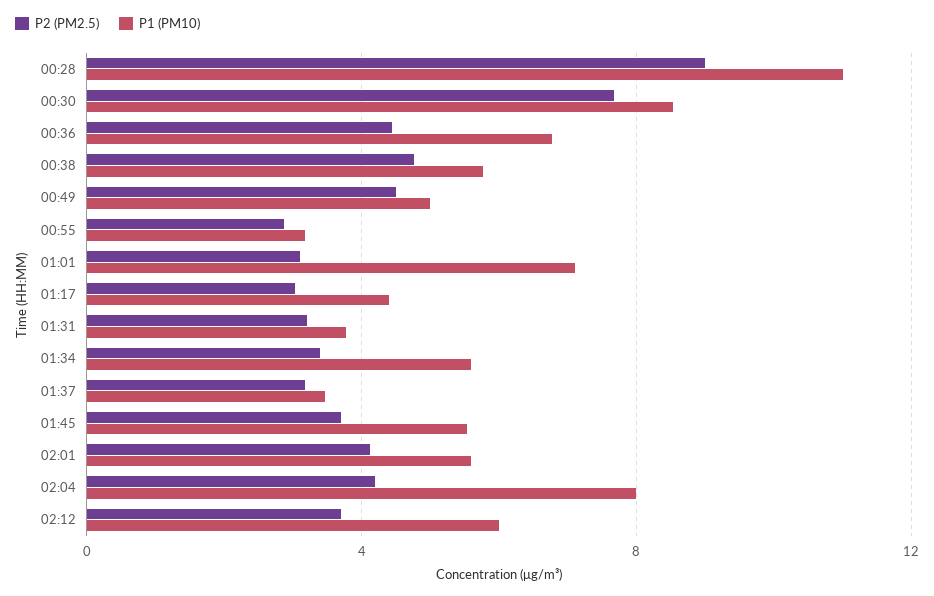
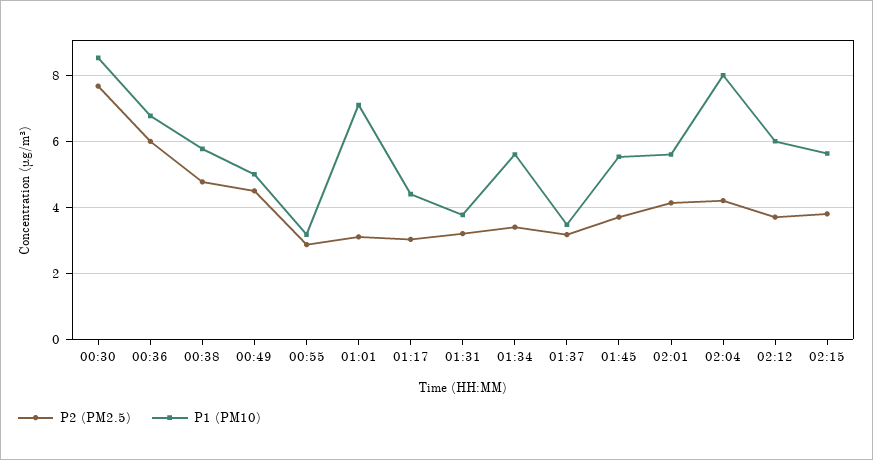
P2 (PM2.5), 00:28: 9 -> none
P1 (PM10), 00:28: 11 -> none
P2 (PM2.5), 00:36: 4.5 -> 6
P2 (PM2.5), 02:15: none -> 3.8
P1 (PM10), 02:15: none -> 5.6

